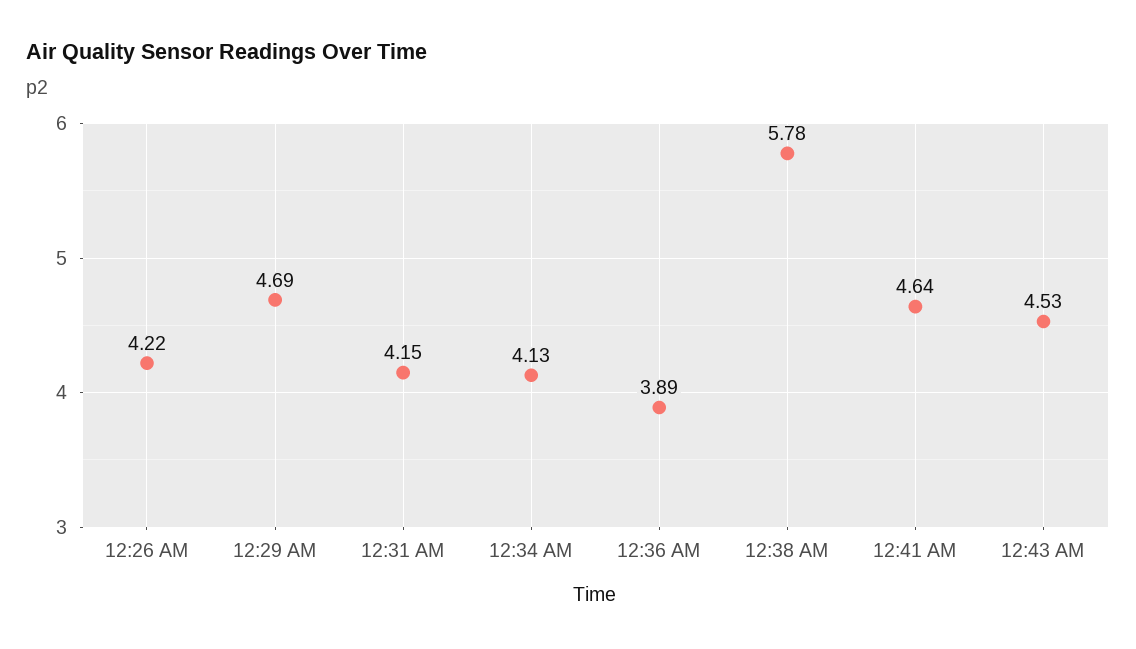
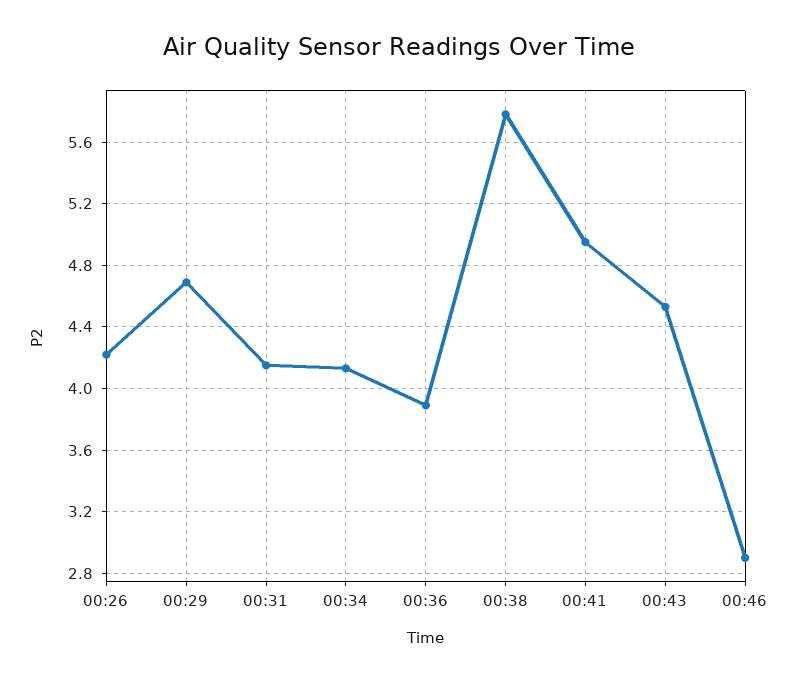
12:41 AM: 4.64 -> 4.95
00:46: none -> 2.9

